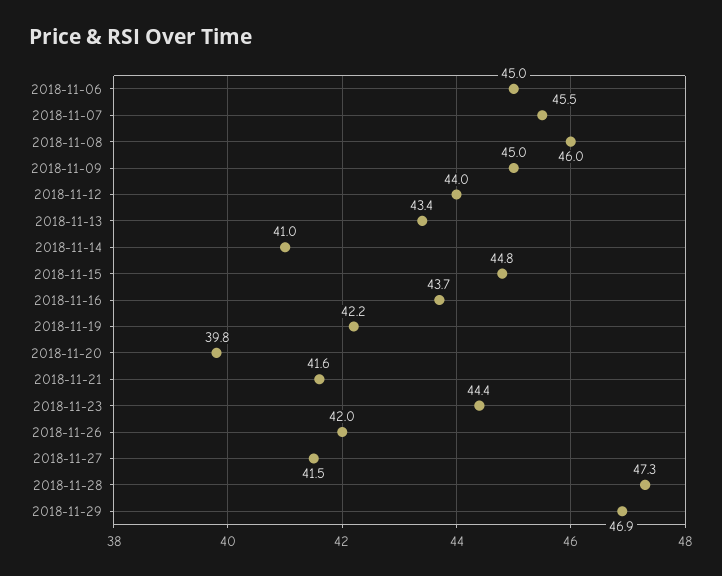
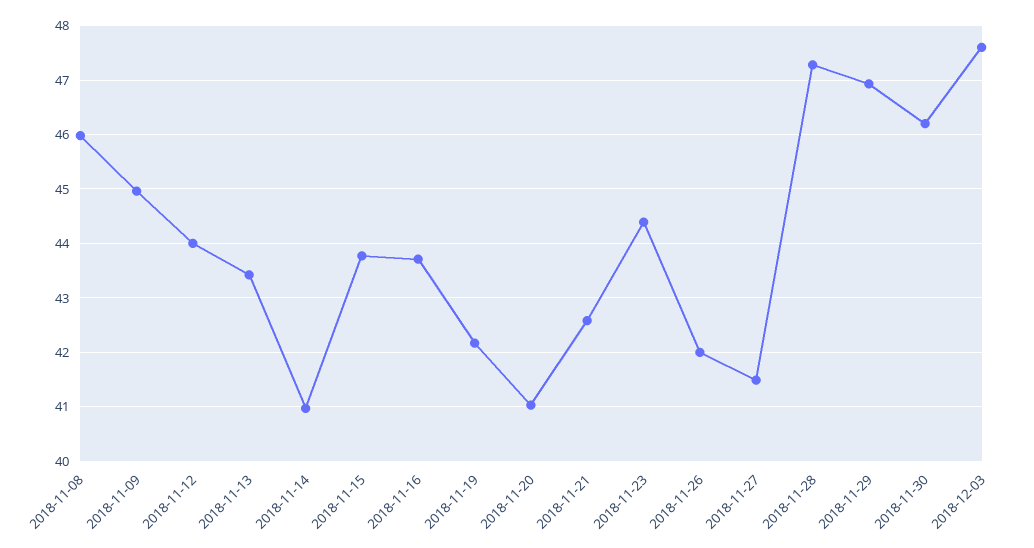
2018-11-06: 45 -> none
2018-11-07: 45.5 -> none
2018-11-15: 44.8 -> 43.8
2018-11-20: 39.8 -> 41
2018-11-21: 41.6 -> 42.6
2018-11-30: none -> 46.2
2018-12-03: none -> 47.6

